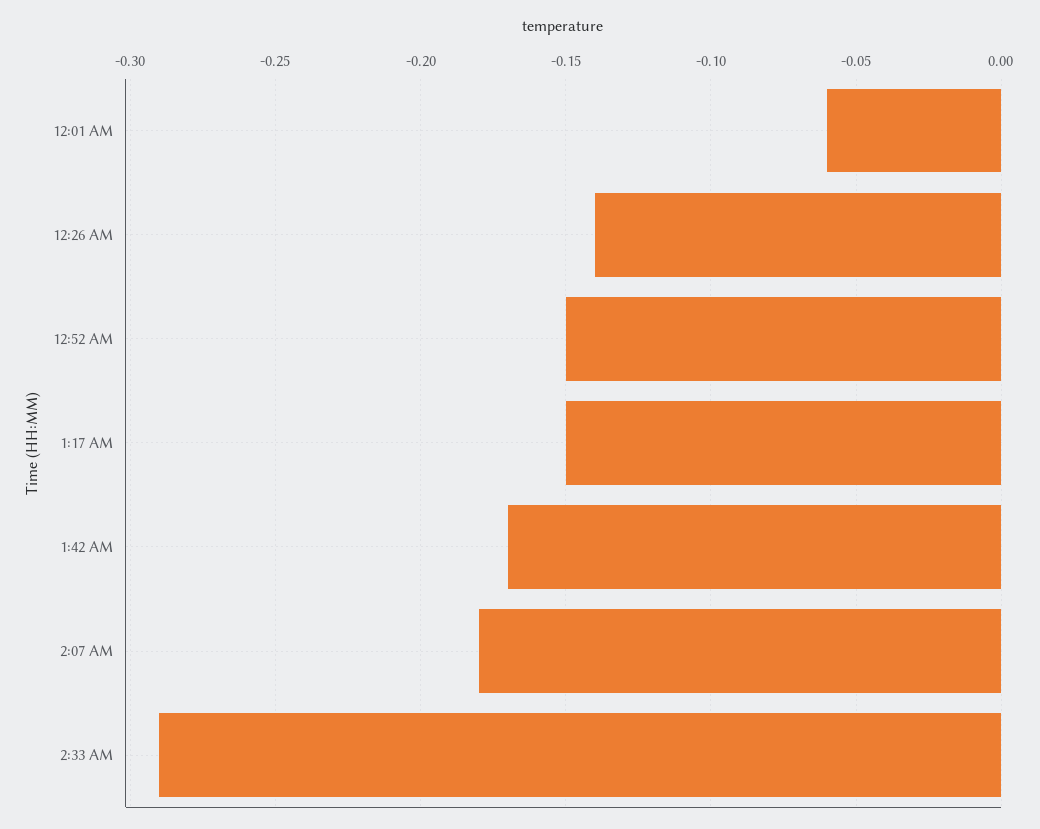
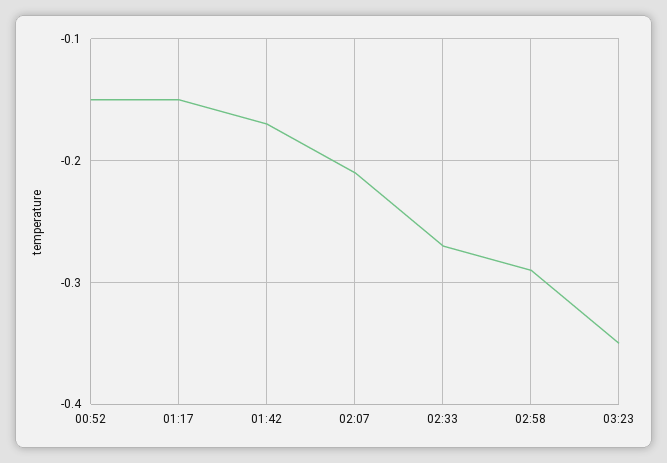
12:01 AM: -0.06 -> none
12:26 AM: -0.14 -> none
2:07 AM: -0.18 -> -0.21
2:33 AM: -0.29 -> -0.27
02:58: none -> -0.29
03:23: none -> -0.35

